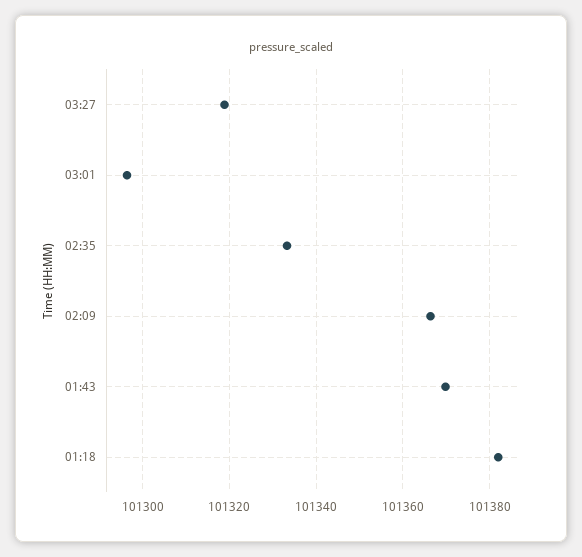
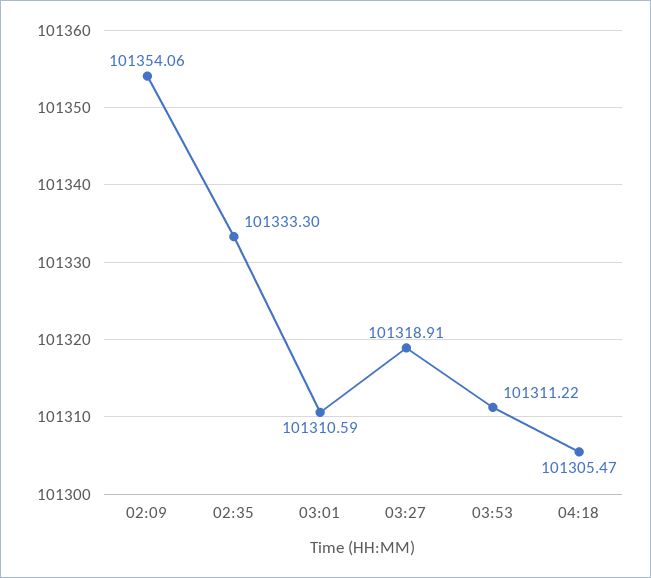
03:01: 101296 -> 101310.59
02:09: 101366 -> 101354.06
01:43: 101370 -> none
01:18: 101382 -> none
03:53: none -> 101311.22
04:18: none -> 101305.47

